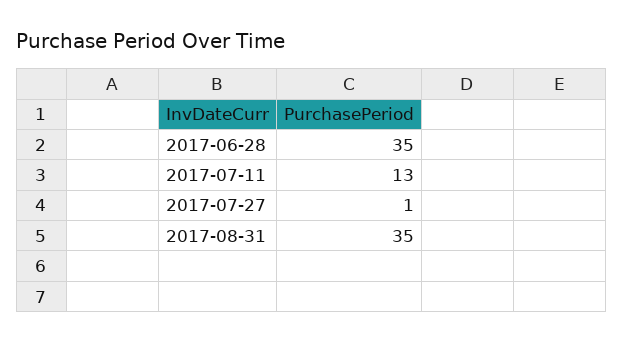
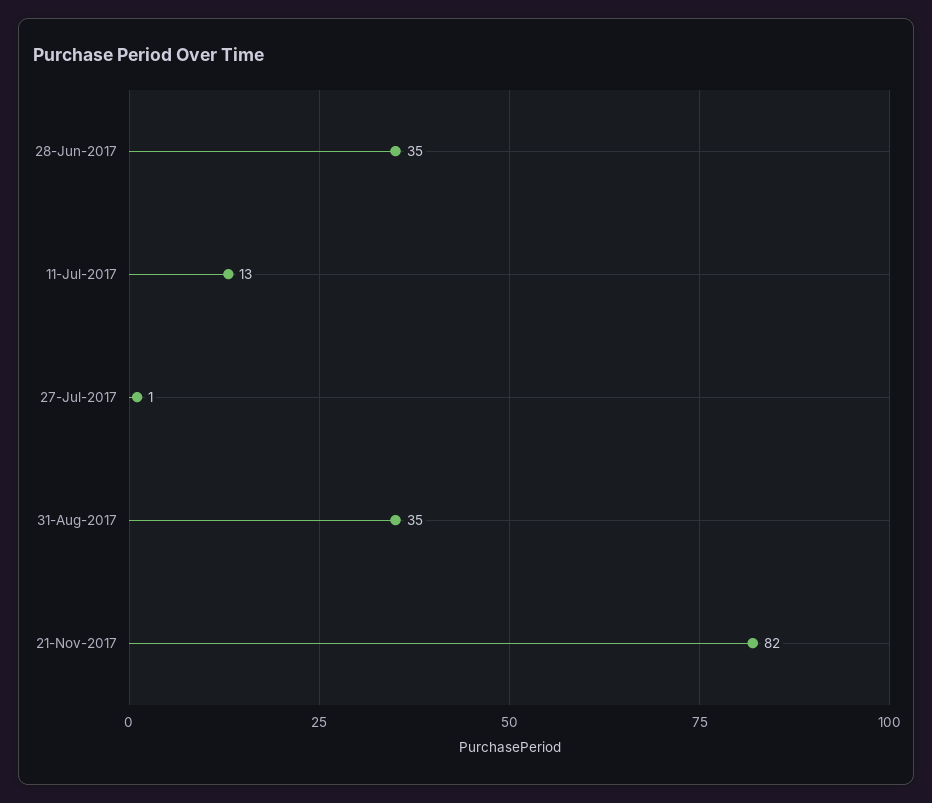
21-Nov-2017: none -> 82

